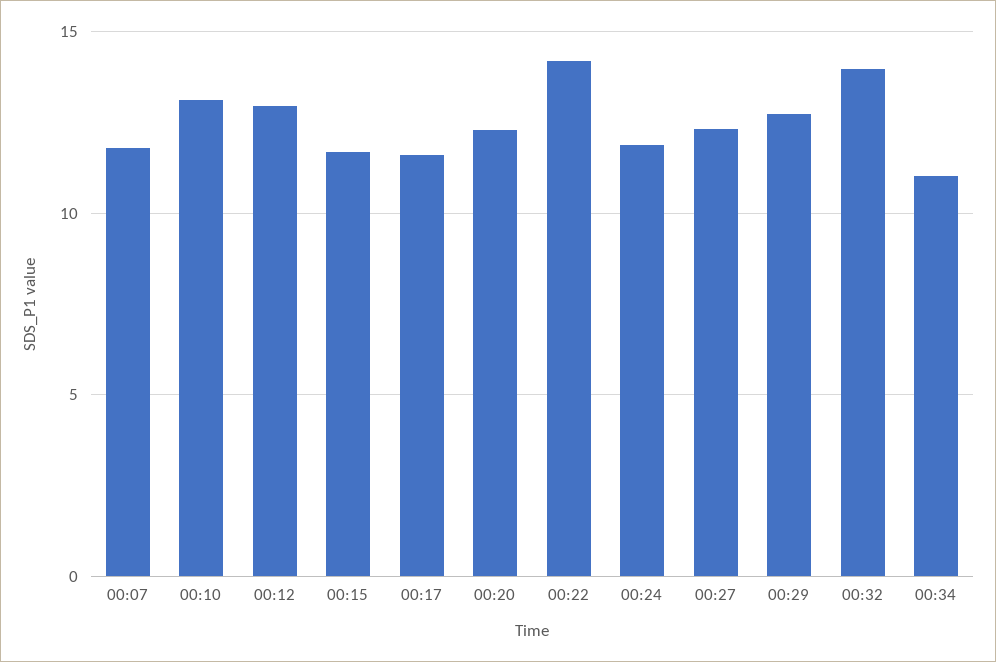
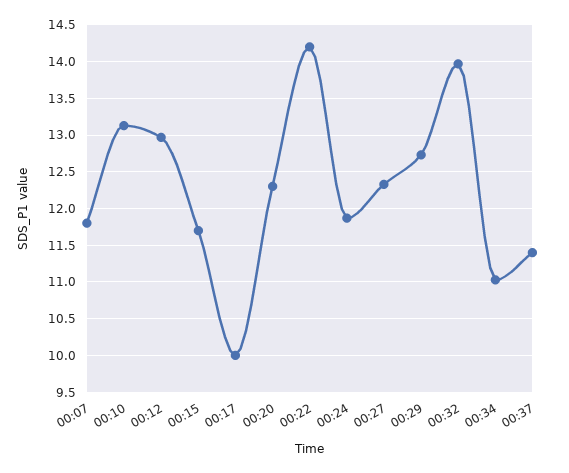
00:17: 11.5 -> 10
00:37: none -> 11.4

